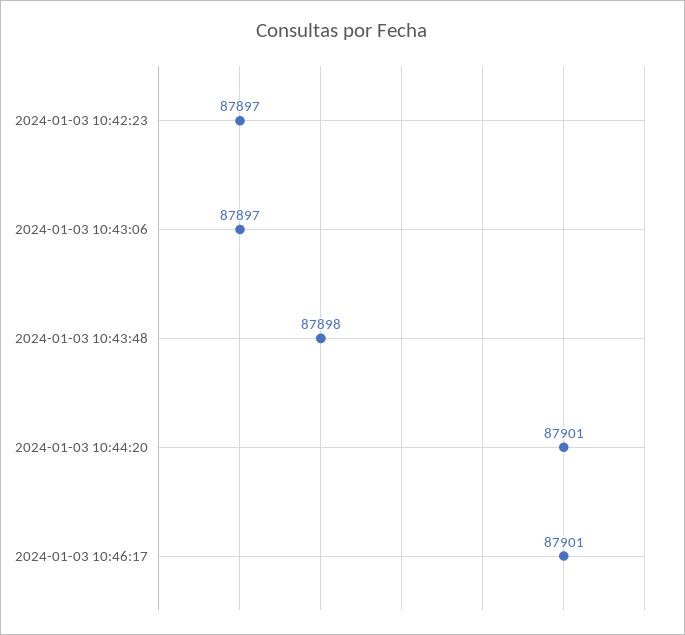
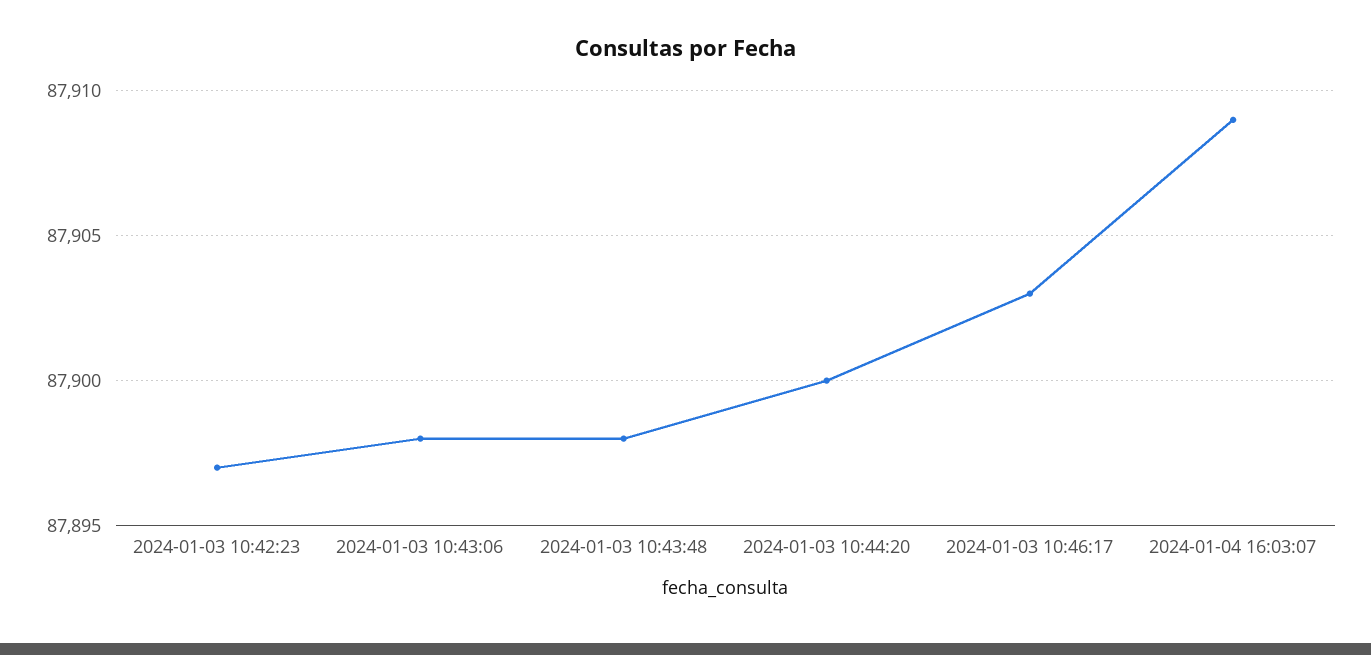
2024-01-03 10:43:06: 87897 -> 87898
2024-01-03 10:44:20: 87901 -> 87900
2024-01-03 10:46:17: 87901 -> 87903
2024-01-04 16:03:07: none -> 87909

